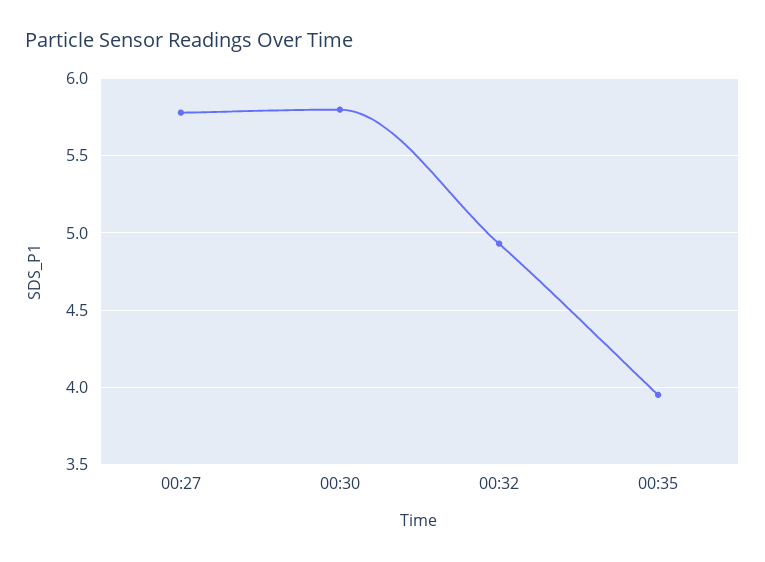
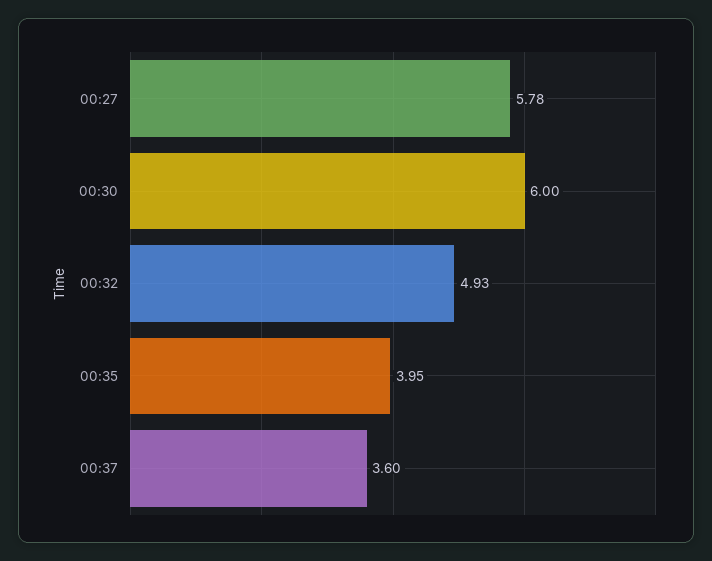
00:30: 5.8 -> 6
00:37: none -> 3.6

